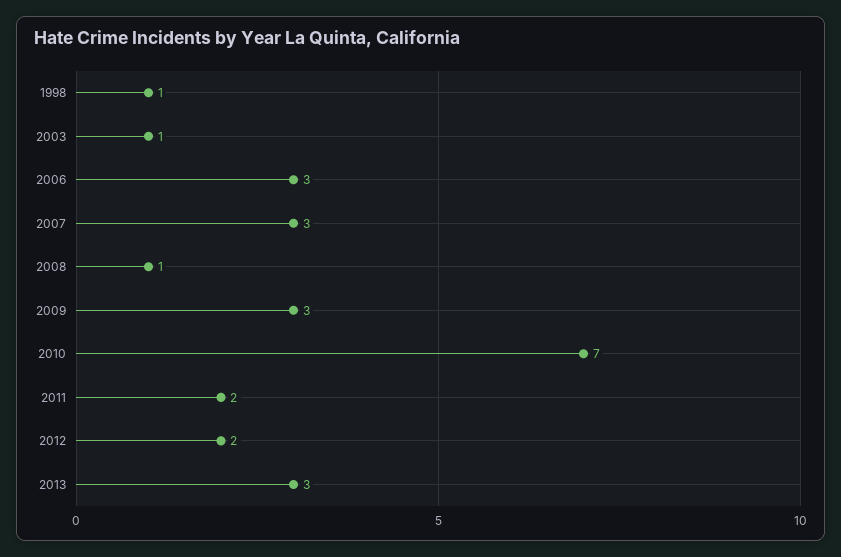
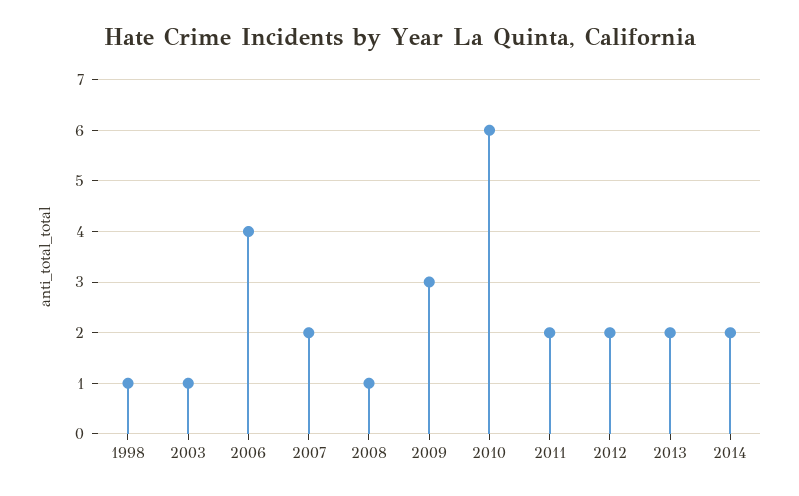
2006: 3 -> 4
2007: 3 -> 2
2010: 7 -> 6
2013: 3 -> 2
2014: none -> 2

